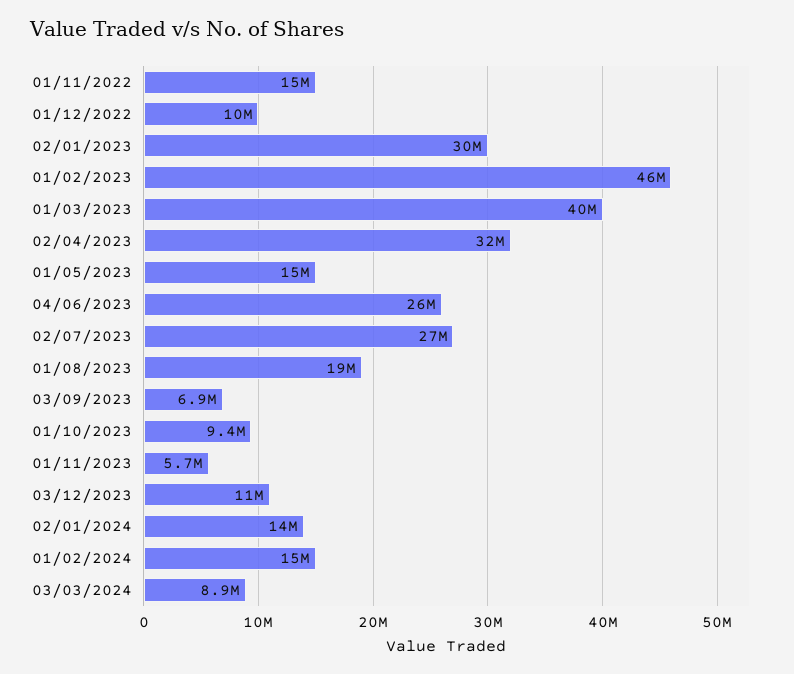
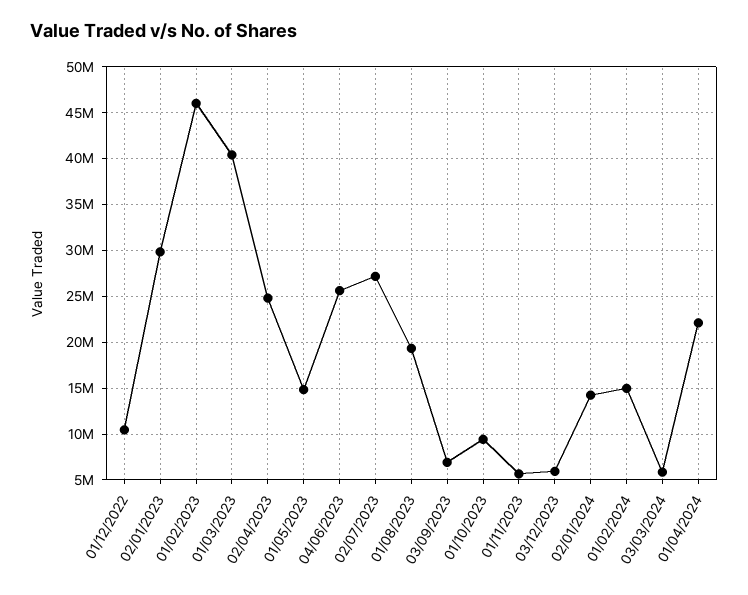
01/11/2022: 15000000 -> none
02/04/2023: 32000000 -> 25000000
03/12/2023: 11000000 -> 6000000
03/03/2024: 8900000 -> 6000000
01/04/2024: none -> 22000000

